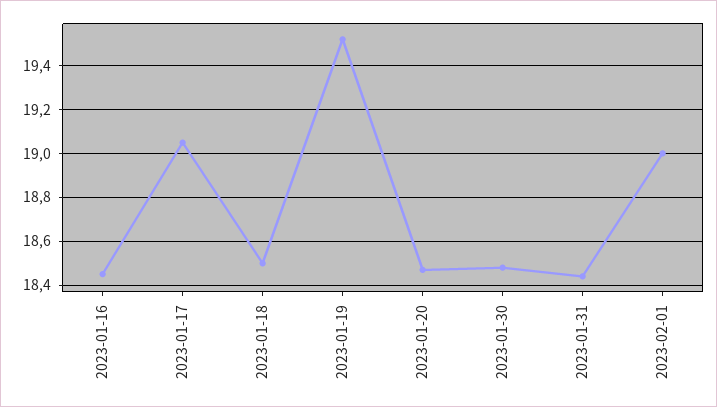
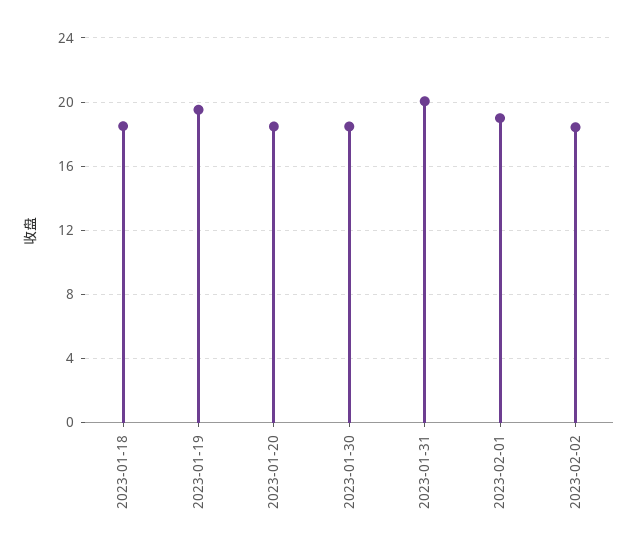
2023-01-16: 18.45 -> none
2023-01-17: 19.05 -> none
2023-01-31: 18.45 -> 20
2023-02-02: none -> 18.5

